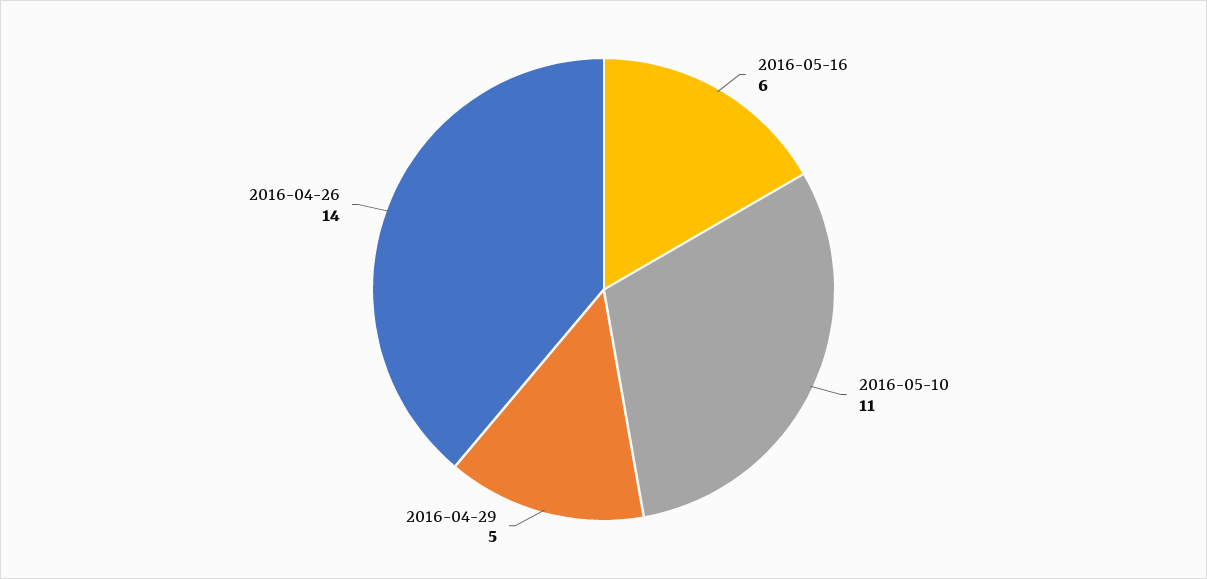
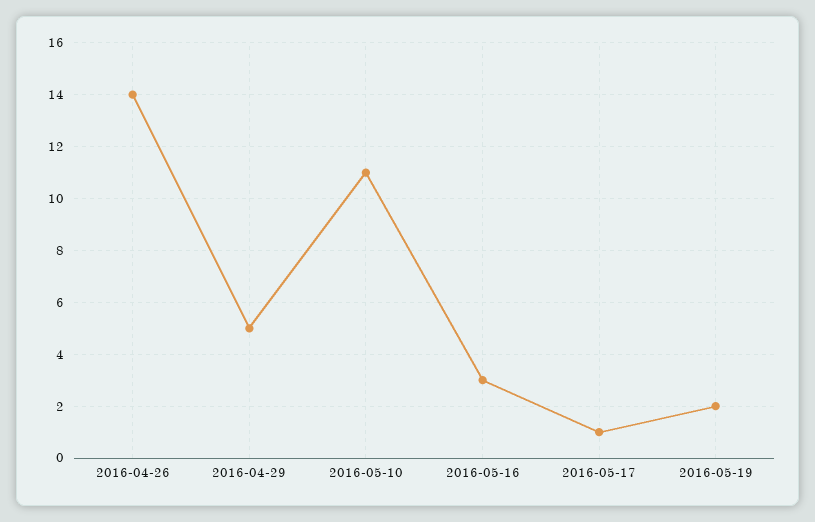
2016-05-16: 6 -> 3
2016-05-17: none -> 1
2016-05-19: none -> 2

